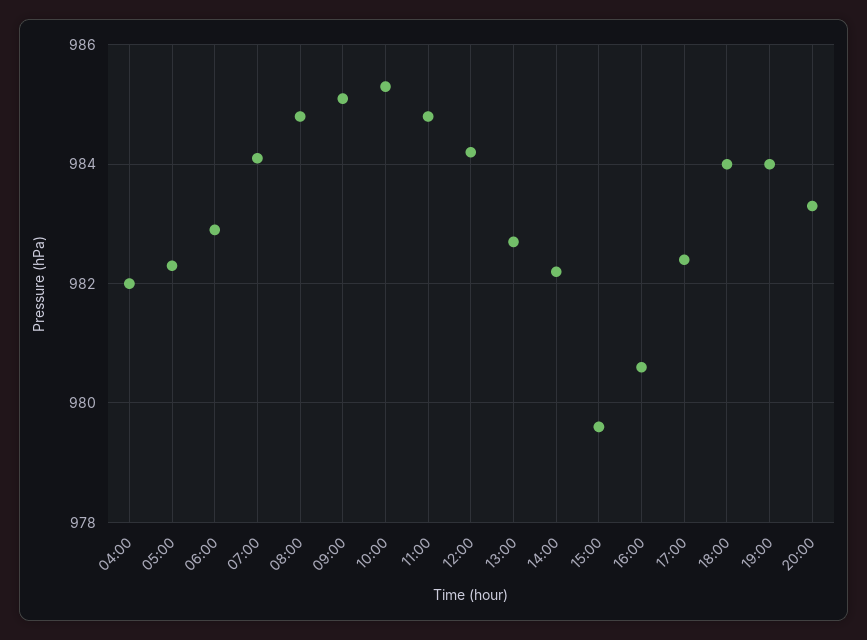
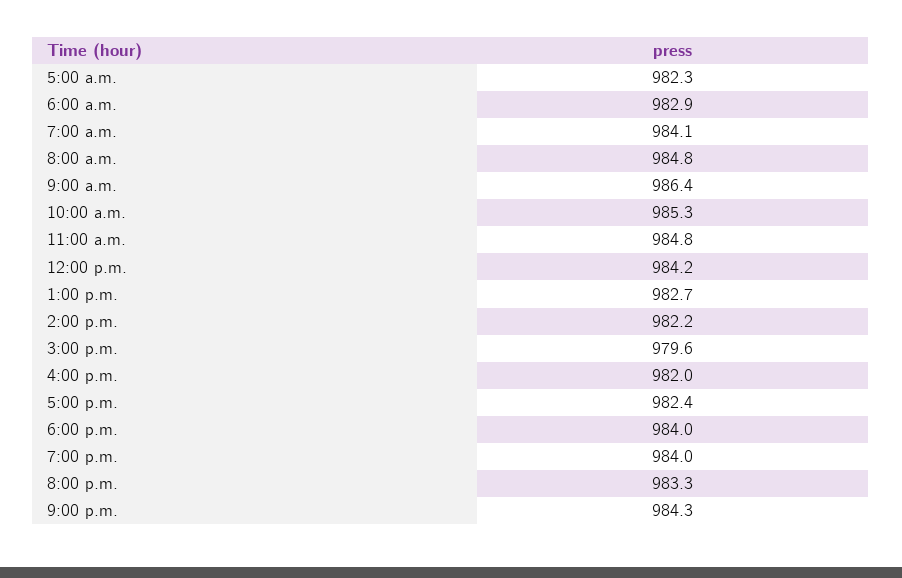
04:00: 982 -> none
09:00: 985 -> 986.4
16:00: 980.5 -> 982
9:00 p.m.: none -> 984.3

